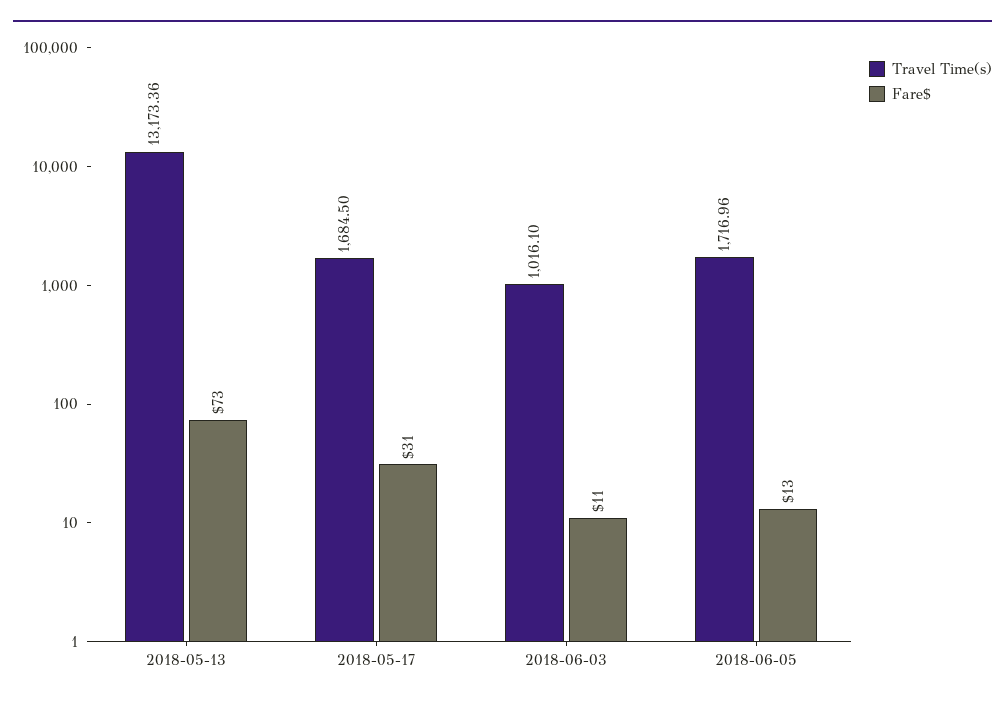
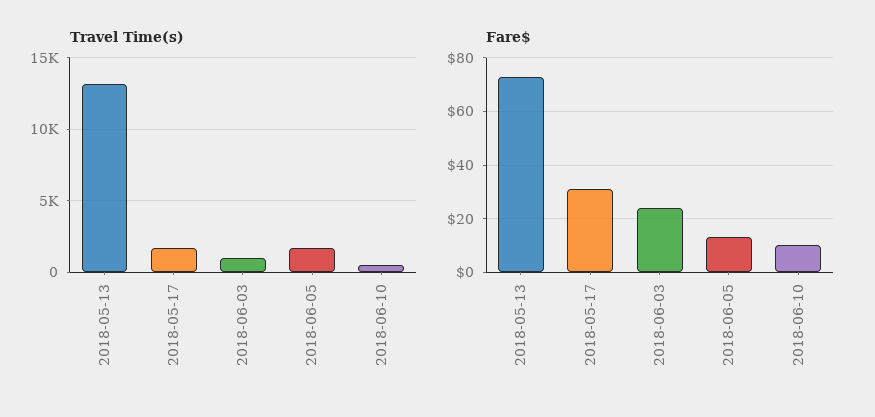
Fare$, 2018-06-03: 11 -> 25
Travel Time(s), 2018-06-10: none -> 500
Fare$, 2018-06-10: none -> 10

